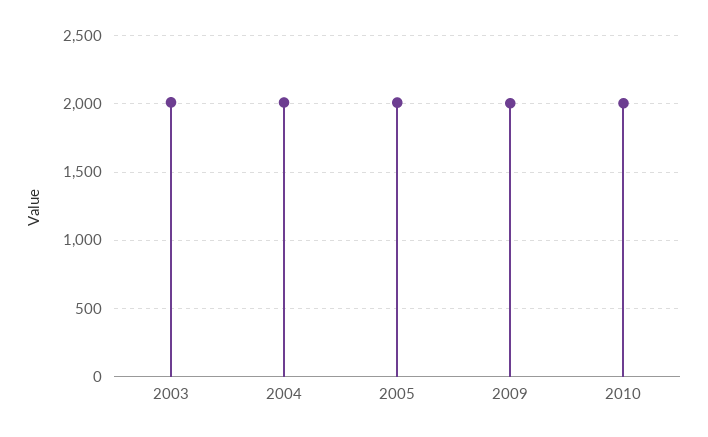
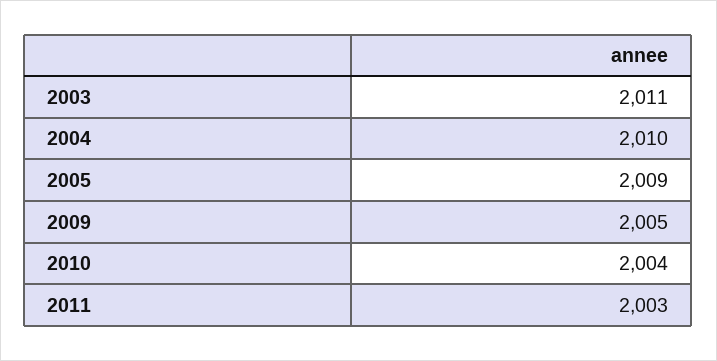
2011: none -> 2003

